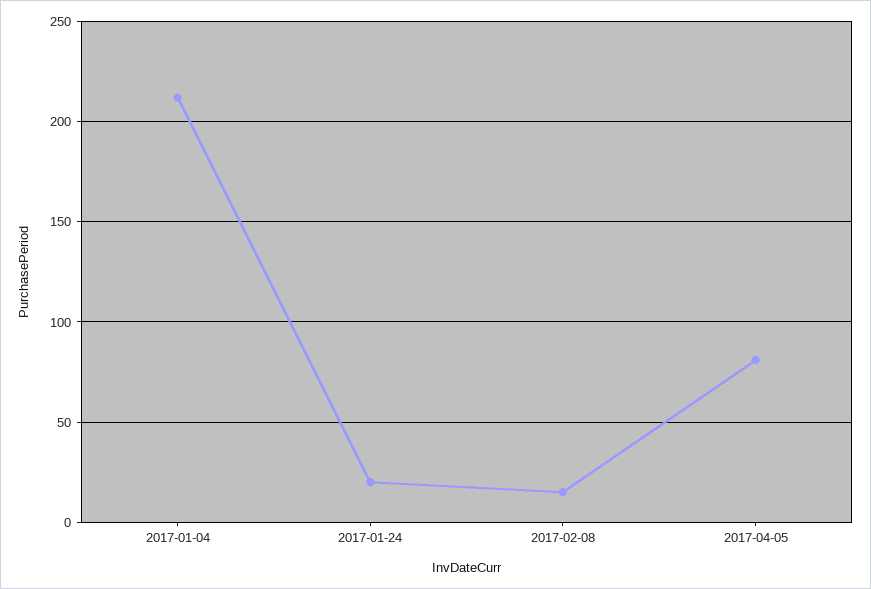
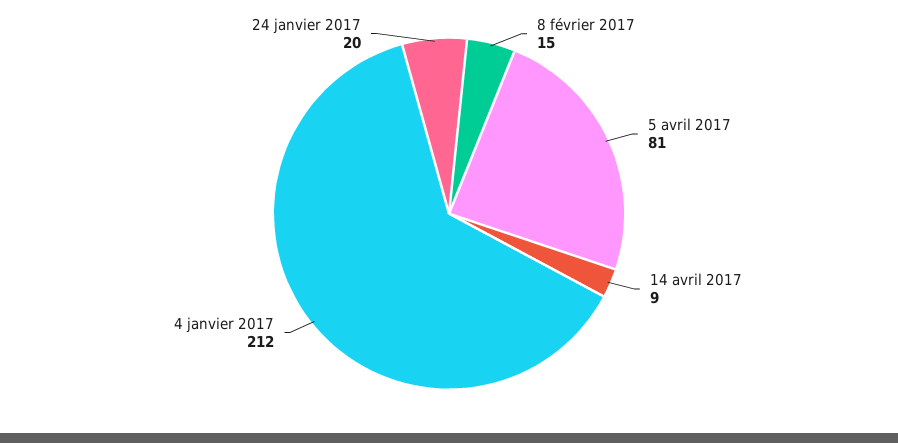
14 avril 2017: none -> 9

